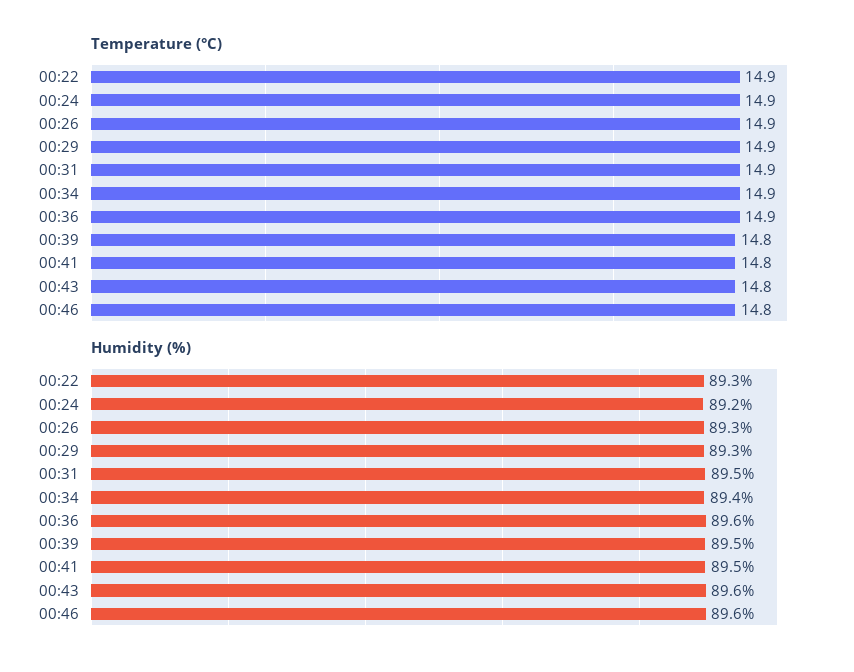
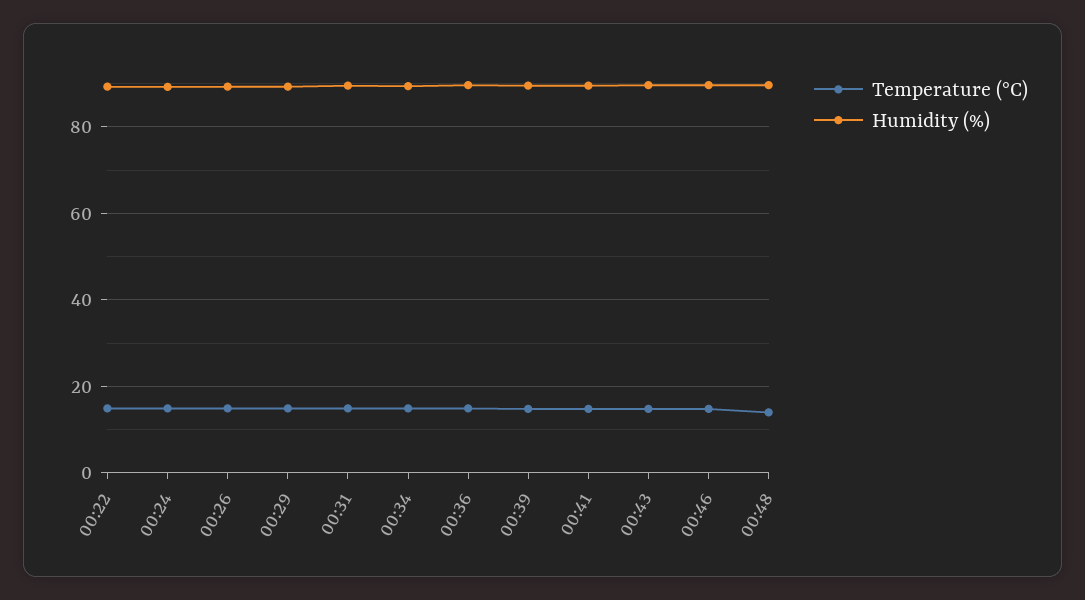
Temperature (°C), 00:48: none -> 14
Humidity (%), 00:48: none -> 90

